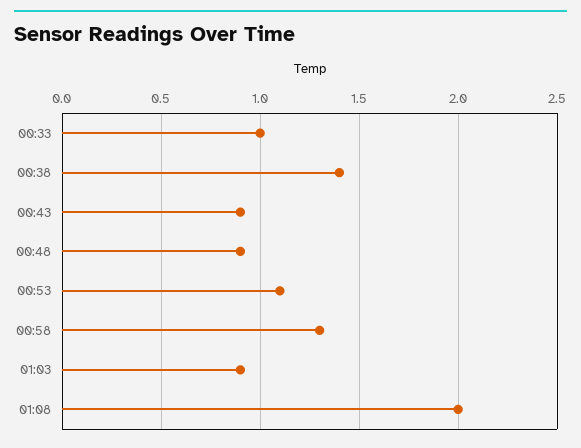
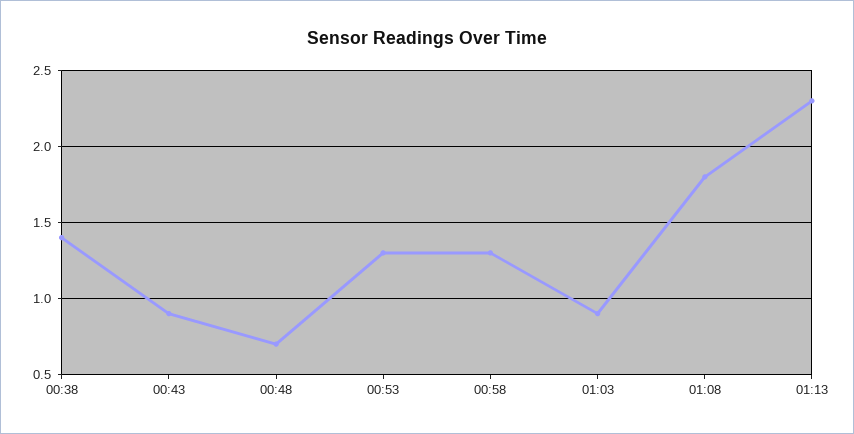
00:33: 1 -> none
00:48: 0.9 -> 0.7
00:53: 1.1 -> 1.3
01:08: 2 -> 1.8
01:13: none -> 2.3

